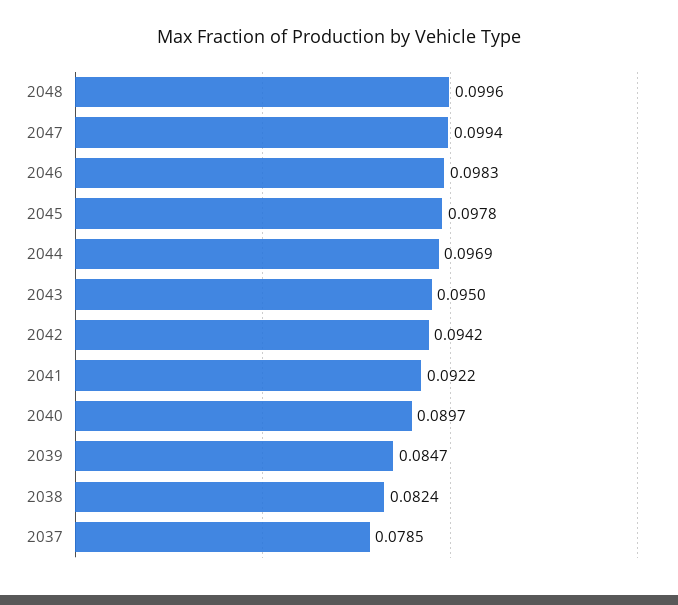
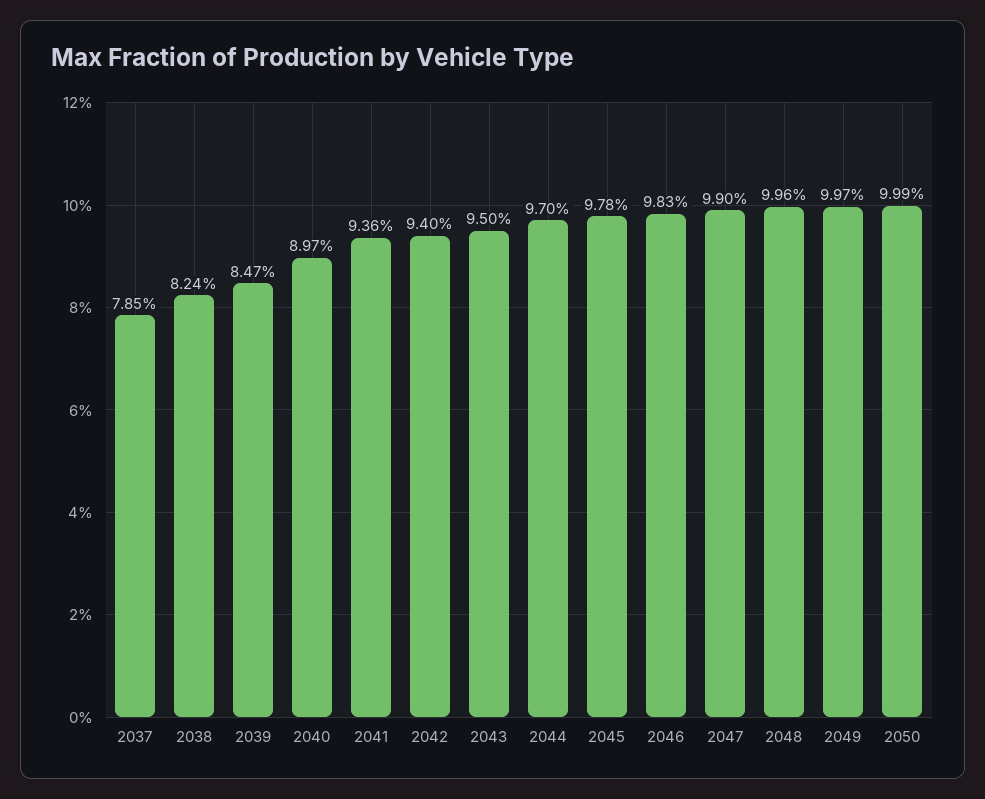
2047: 0.0994 -> 0.099
2044: 0.0969 -> 0.097
2042: 0.0942 -> 0.094
2041: 0.0922 -> 0.0936
2049: none -> 0.0997
2050: none -> 0.0999

